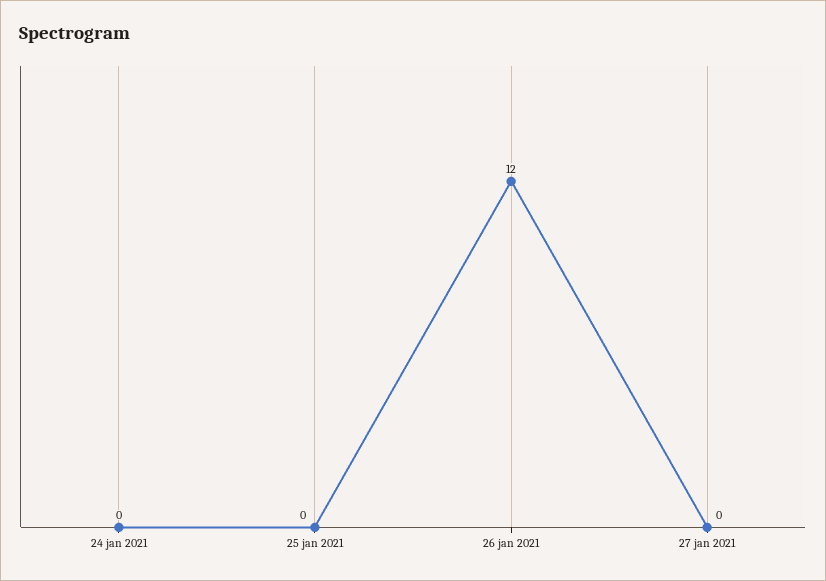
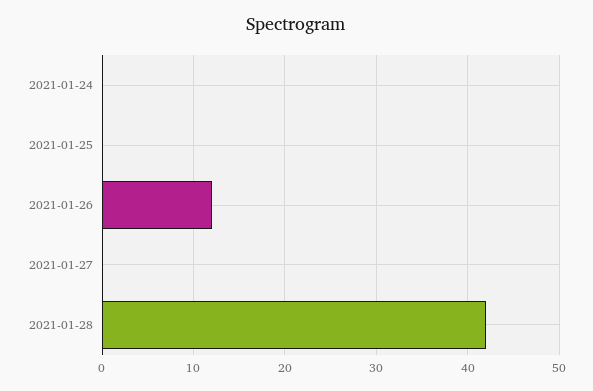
2021-01-28: none -> 42

